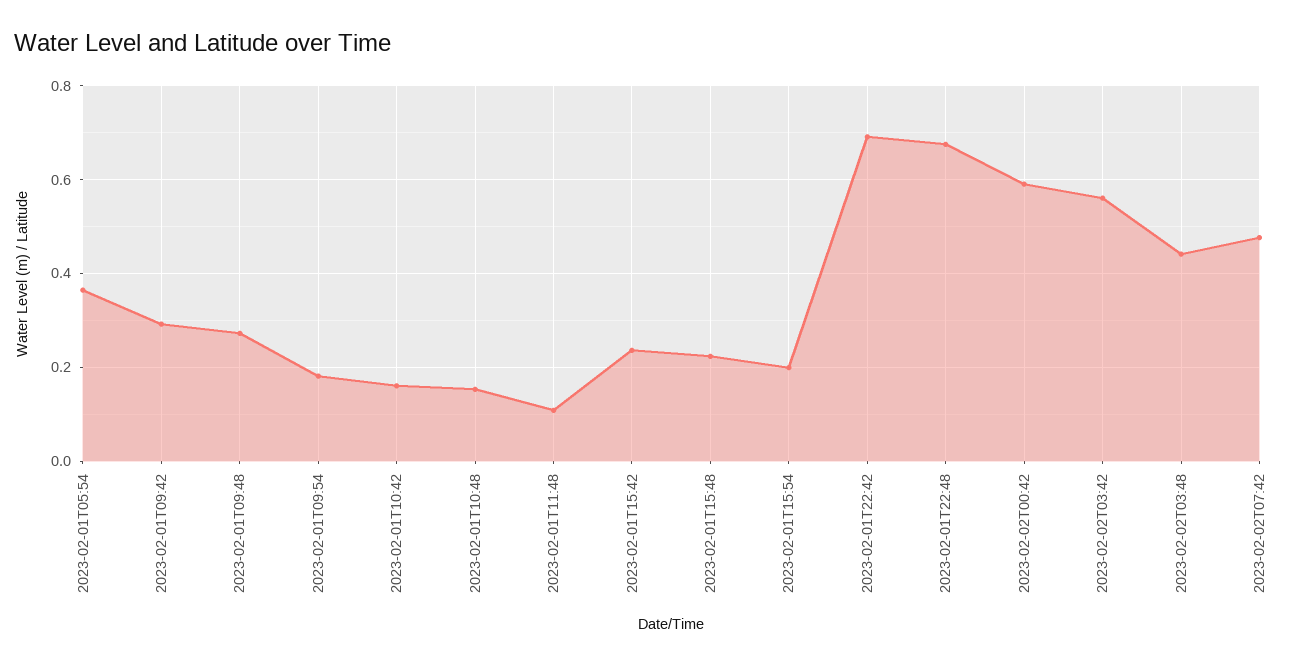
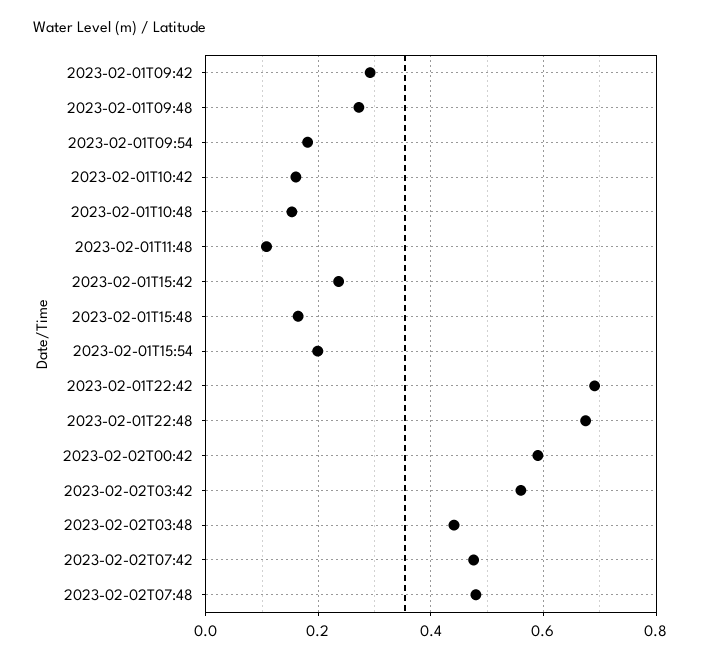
2023-02-01T05:54: 0.36 -> none
2023-02-01T15:48: 0.22 -> 0.16
2023-02-02T07:48: none -> 0.48

